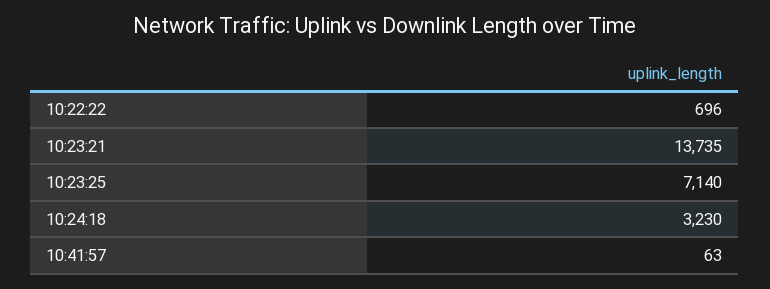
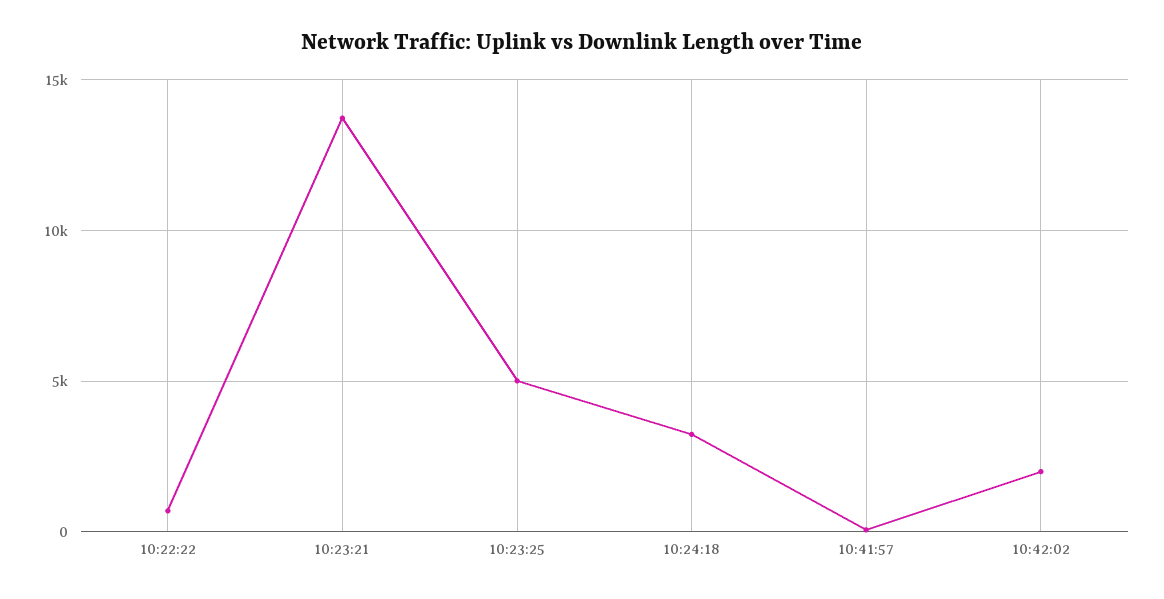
10:23:25: 7140 -> 5000
10:42:02: none -> 2000

